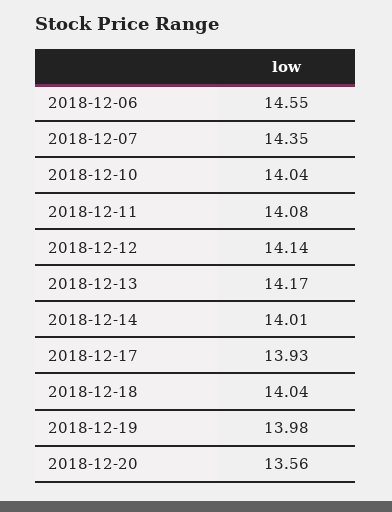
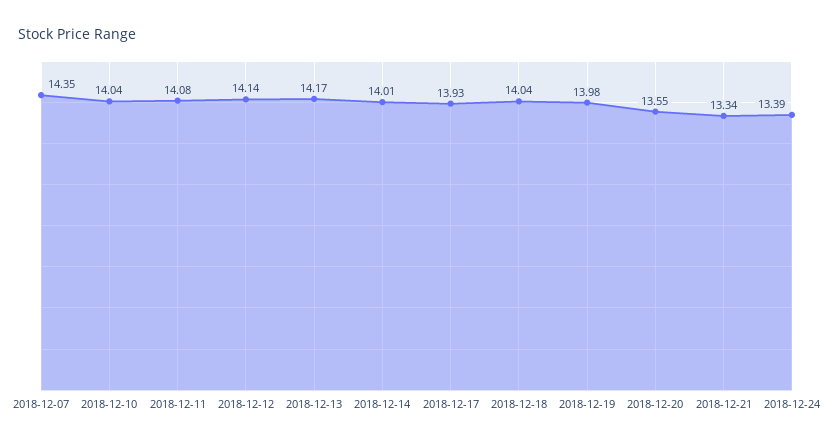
2018-12-06: 14.55 -> none
2018-12-20: 13.56 -> 13.55
2018-12-21: none -> 13.34
2018-12-24: none -> 13.39

